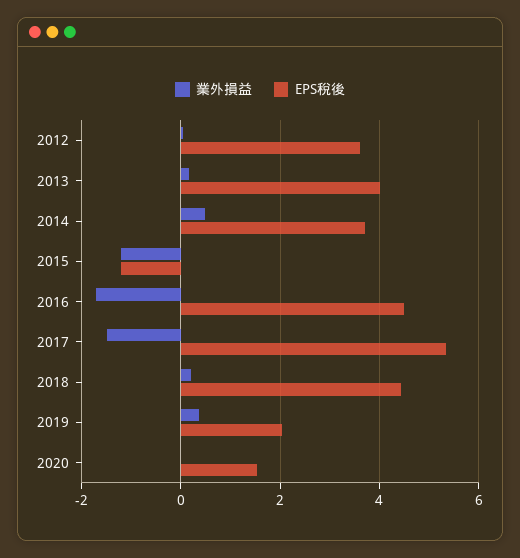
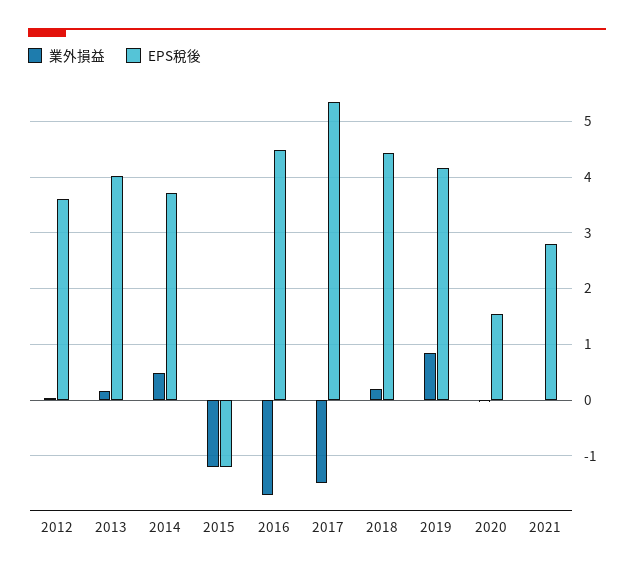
業外損益, 2019: 0.4 -> 0.8
EPS稅後, 2019: 2 -> 4.2
業外損益, 2021: none -> 0
EPS稅後, 2021: none -> 2.8

